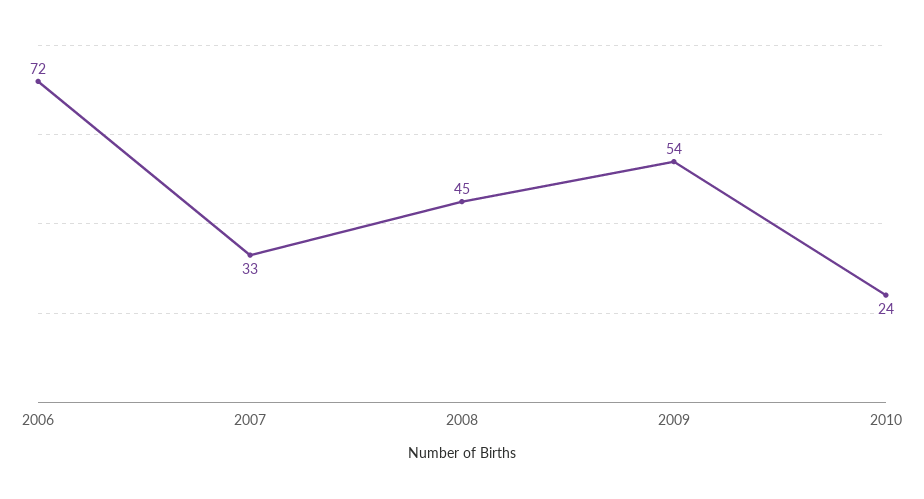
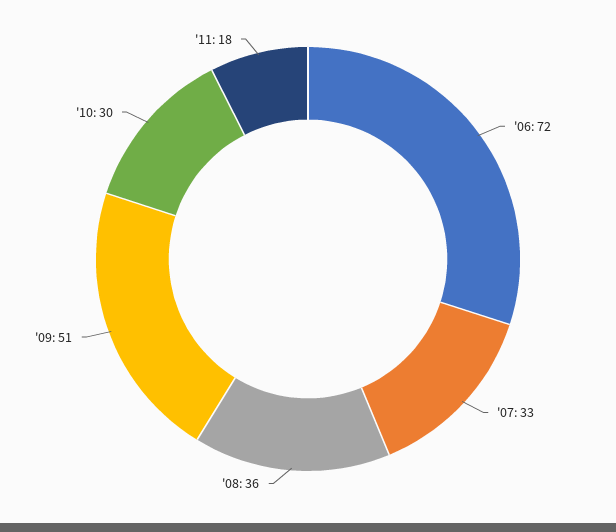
2008: 45 -> 36
2009: 54 -> 51
2010: 24 -> 30
'11: none -> 18

